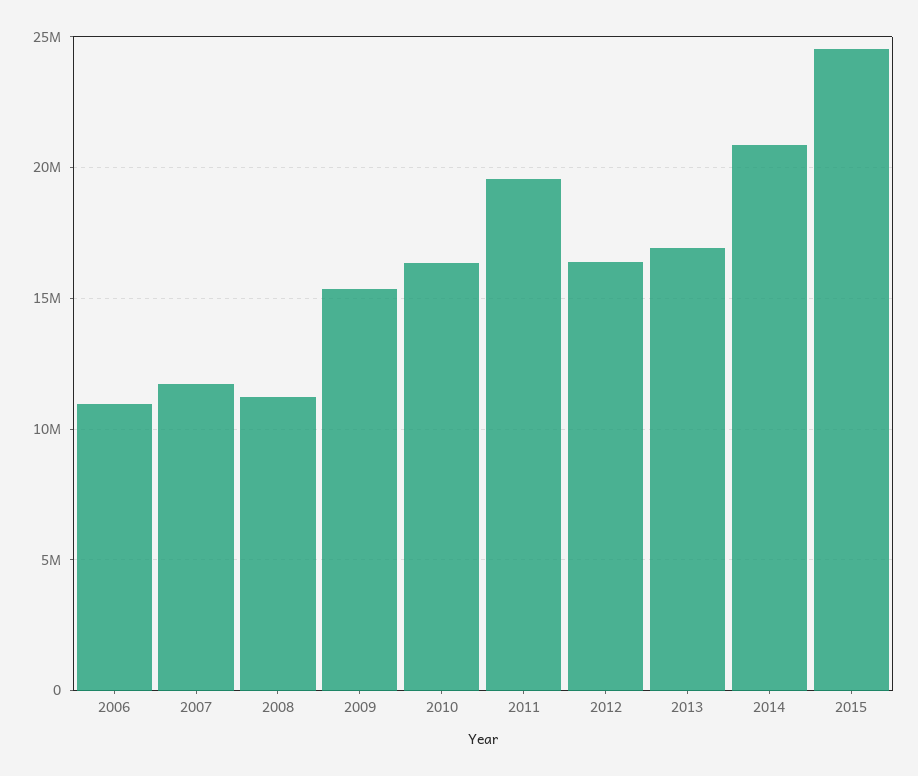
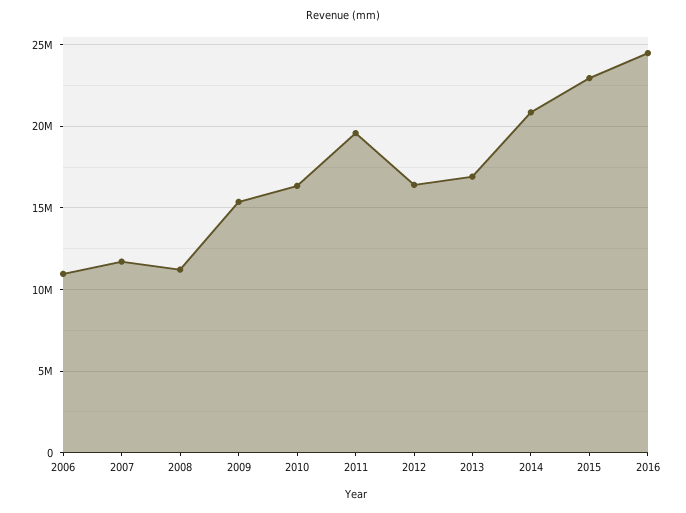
2015: 24500000 -> 23000000
2016: none -> 24500000

